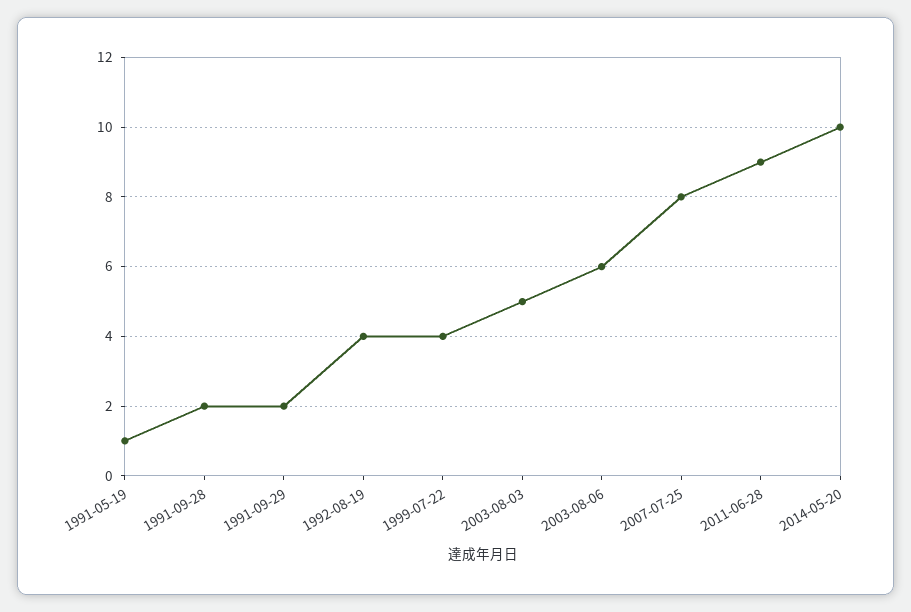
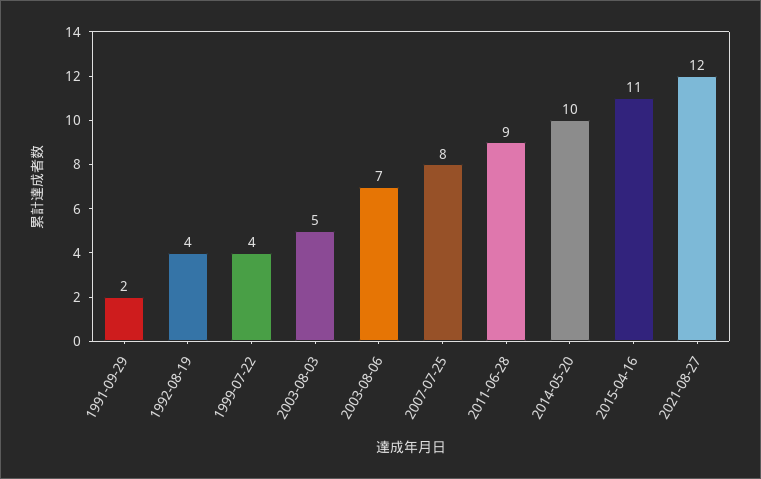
1991-05-19: 1 -> none
1991-09-28: 2 -> none
2003-08-06: 6 -> 7
2015-04-16: none -> 11
2021-08-27: none -> 12

